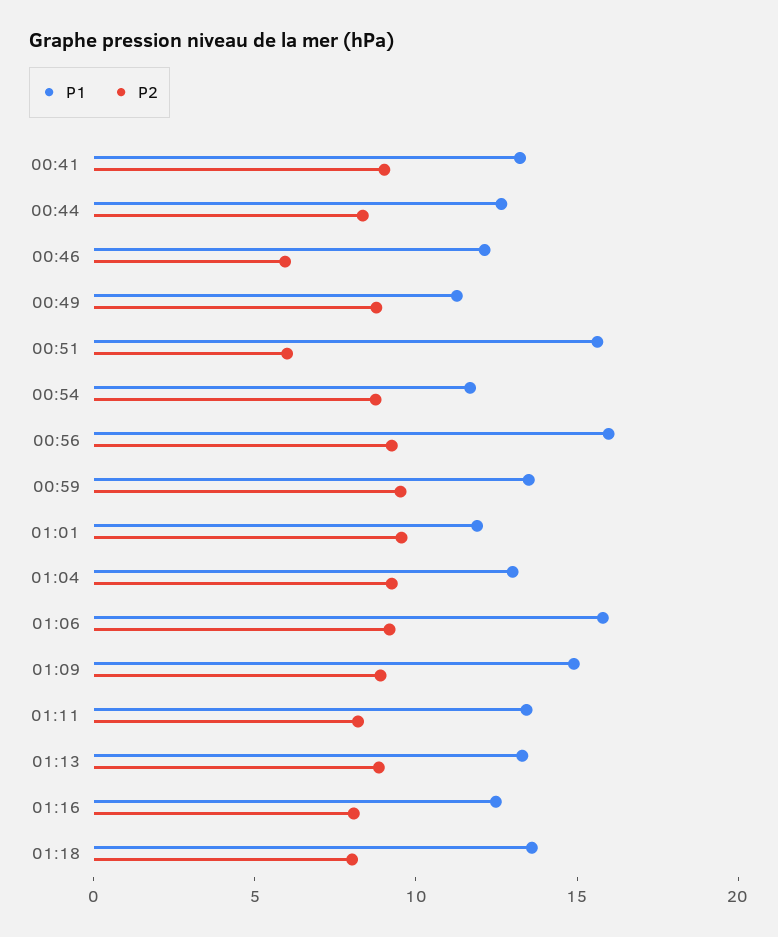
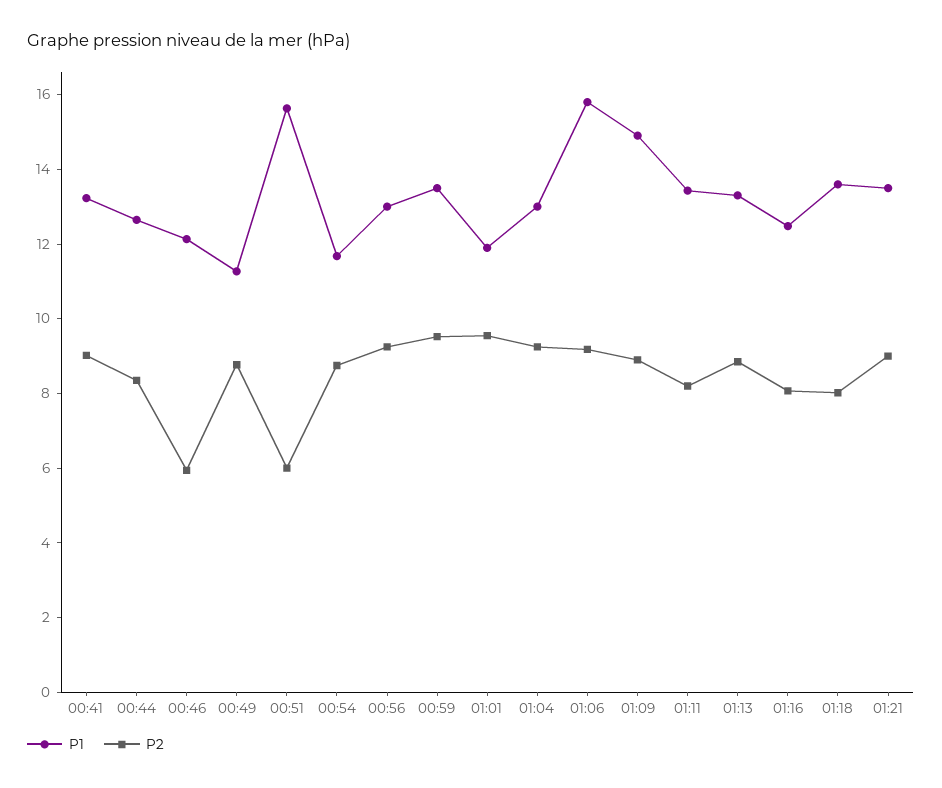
P1, 00:56: 16 -> 13
P1, 01:21: none -> 13.5
P2, 01:21: none -> 9

